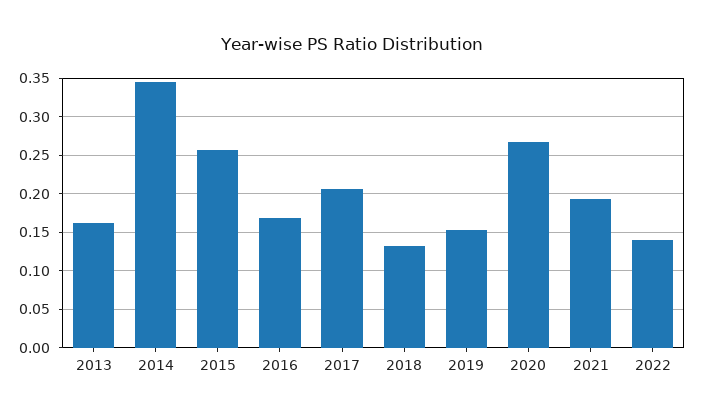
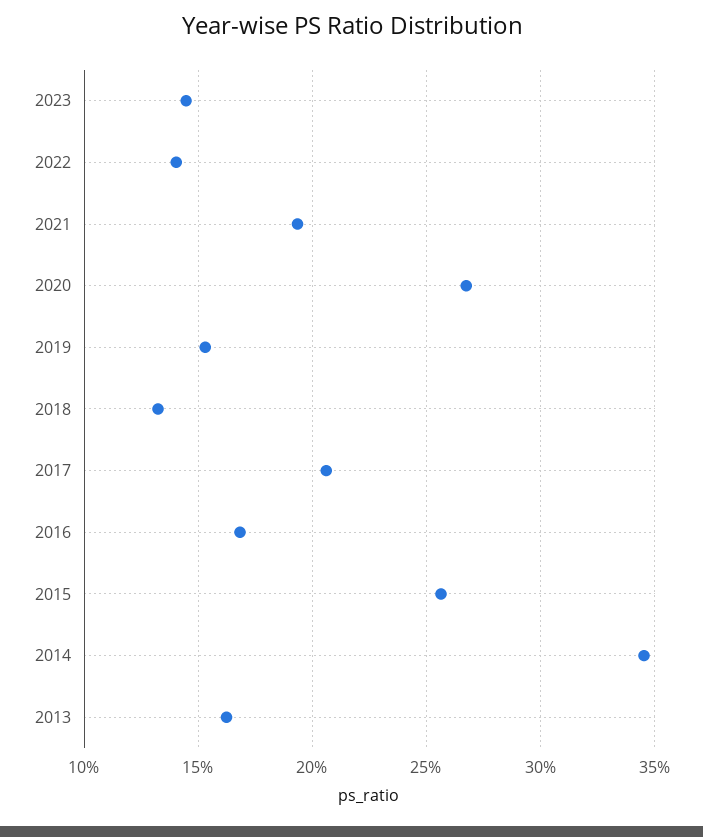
2023: none -> 0.145

